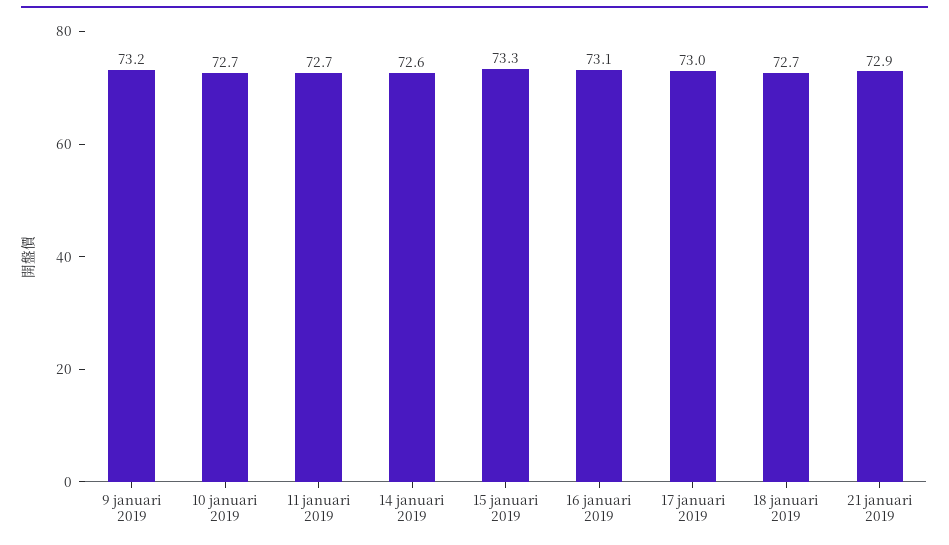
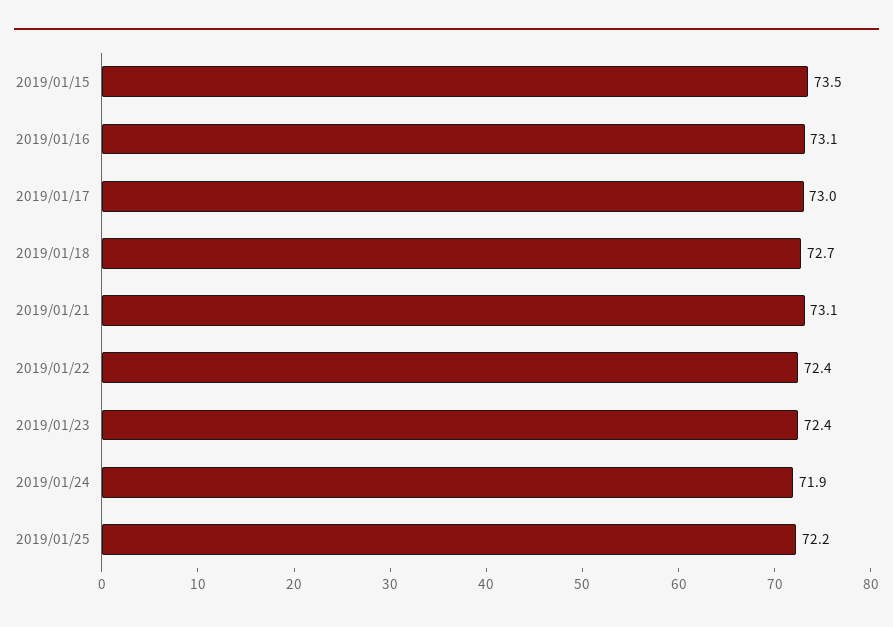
9 januari 2019: 73.2 -> none
10 januari 2019: 72.7 -> none
11 januari 2019: 72.7 -> none
14 januari 2019: 72.6 -> none
15 januari 2019: 73.3 -> 73.5
21 januari 2019: 72.9 -> 73.1
2019/01/22: none -> 72.4
2019/01/23: none -> 72.4
2019/01/24: none -> 71.9
2019/01/25: none -> 72.2

